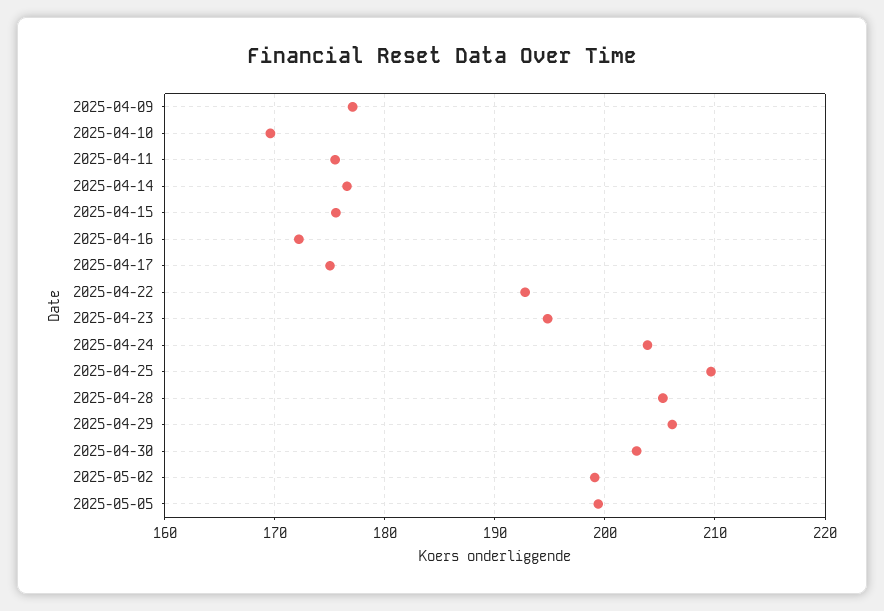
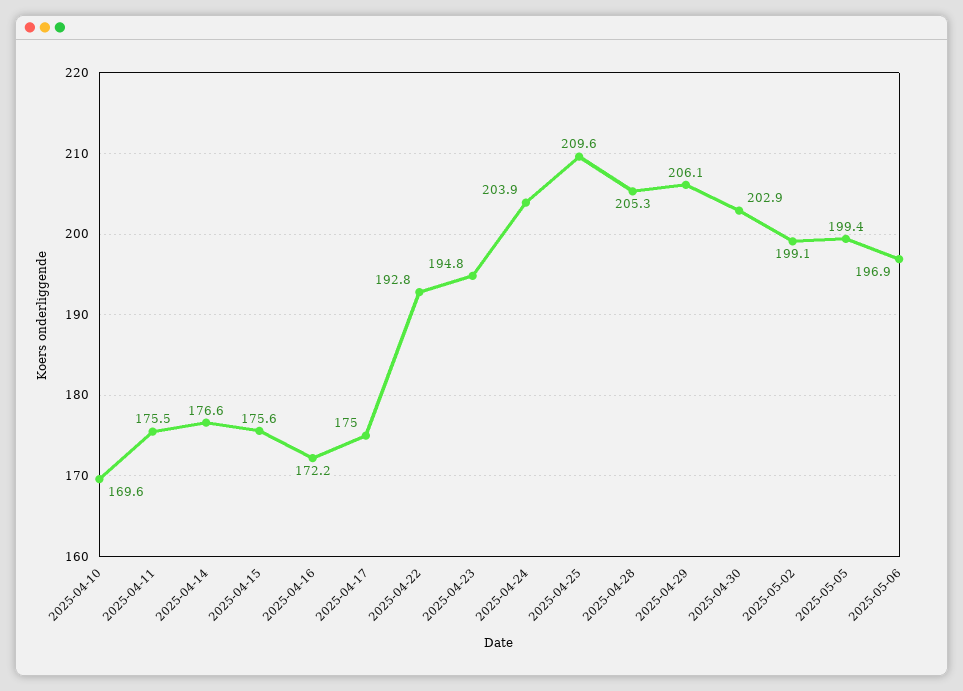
2025-04-09: 177 -> none
2025-05-06: none -> 196.9

